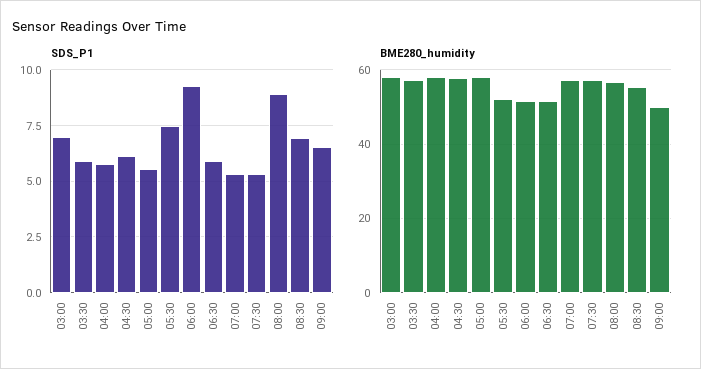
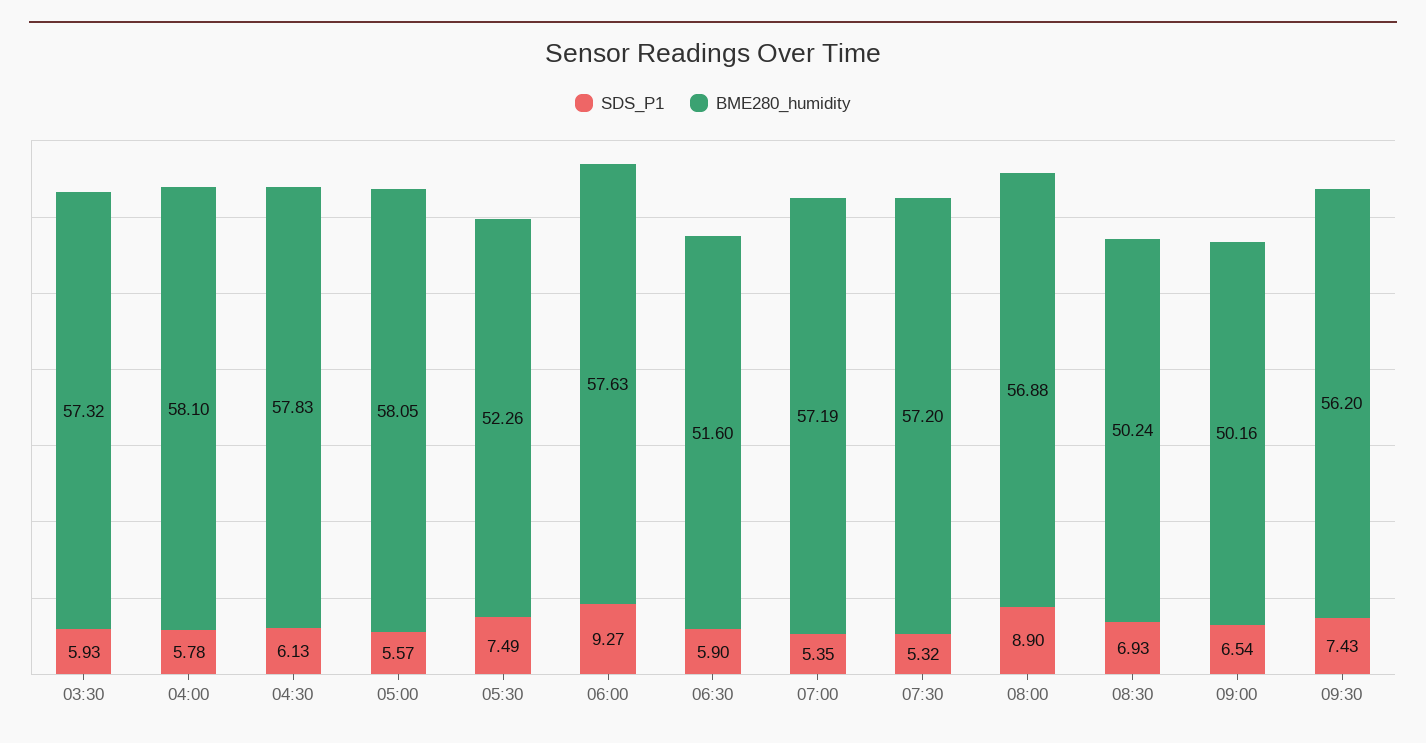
SDS_P1, 03:00: 7 -> none
BME280_humidity, 03:00: 58 -> none
BME280_humidity, 06:00: 52 -> 57.63
BME280_humidity, 08:30: 56 -> 50.24
SDS_P1, 09:30: none -> 7.43
BME280_humidity, 09:30: none -> 56.2

